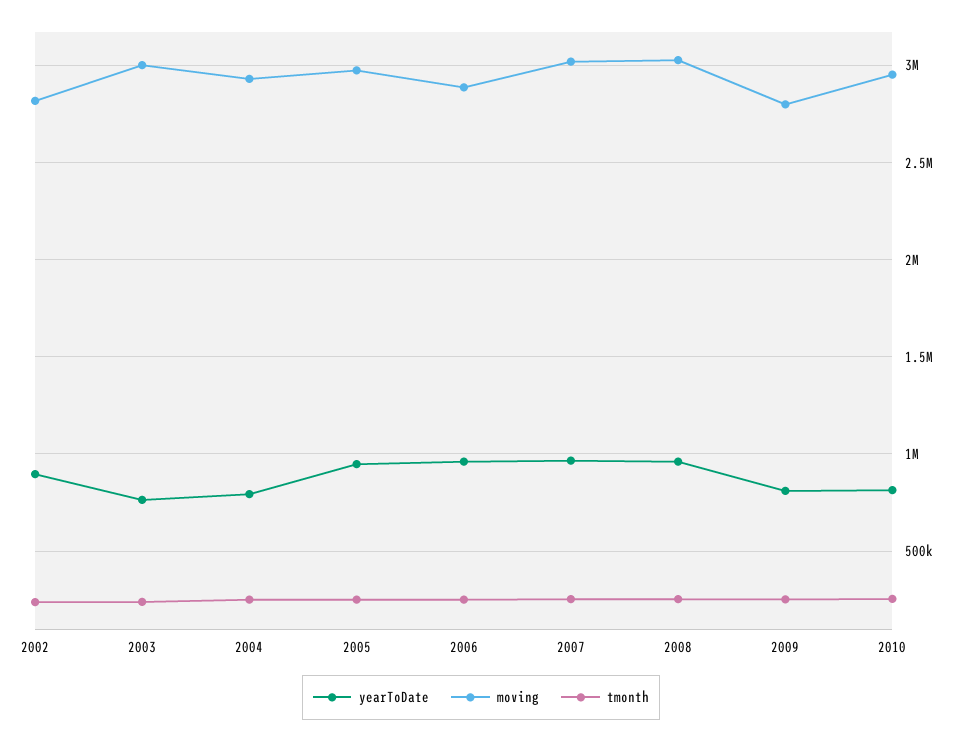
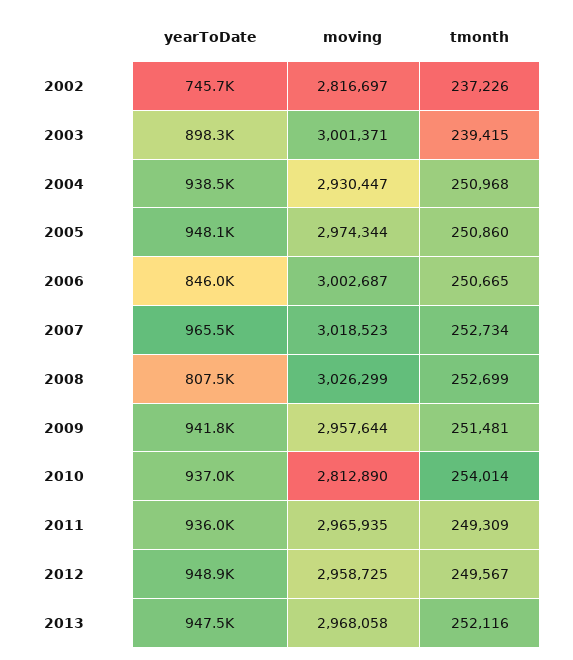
yearToDate, 2002: 900000 -> 745700
yearToDate, 2003: 750000 -> 898300
yearToDate, 2004: 800000 -> 938500
yearToDate, 2006: 950000 -> 846000
moving, 2006: 2900000 -> 3002687
yearToDate, 2008: 950000 -> 807500
yearToDate, 2009: 800000 -> 941800
moving, 2009: 2800000 -> 2957644
yearToDate, 2010: 800000 -> 937000
moving, 2010: 2950000 -> 2812890
yearToDate, 2011: none -> 936000
moving, 2011: none -> 2965935
tmonth, 2011: none -> 249309
yearToDate, 2012: none -> 948900
moving, 2012: none -> 2958725
tmonth, 2012: none -> 249567
yearToDate, 2013: none -> 947500
moving, 2013: none -> 2968058
tmonth, 2013: none -> 252116

